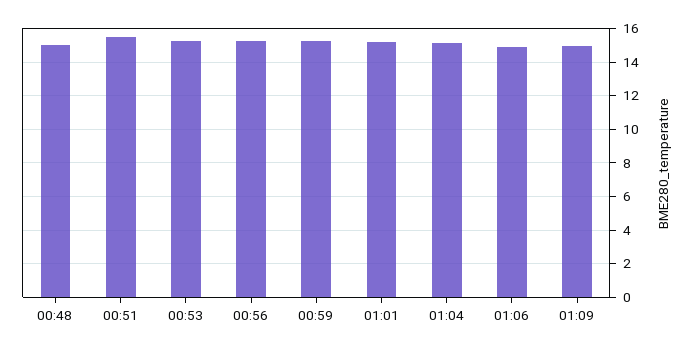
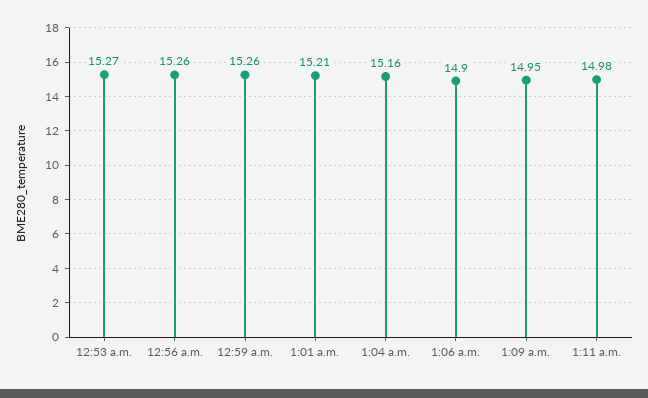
00:48: 15 -> none
00:51: 15.5 -> none
1:11 a.m.: none -> 14.98

